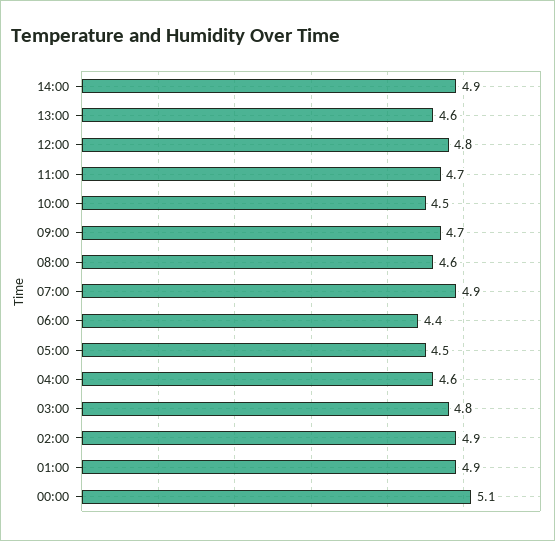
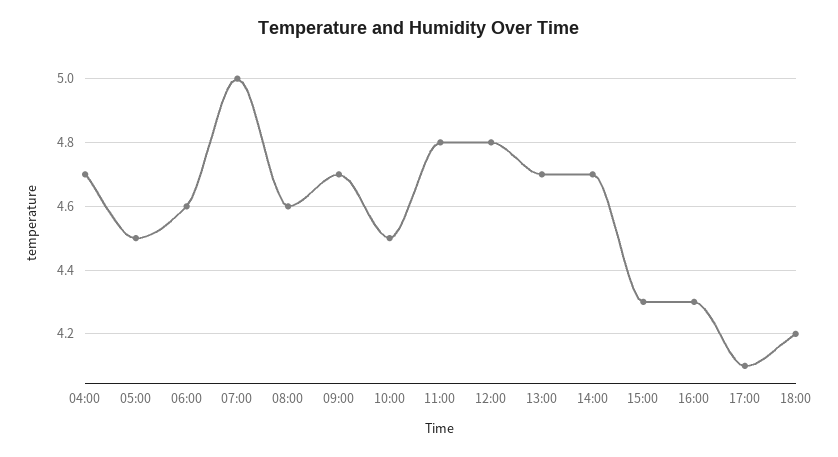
14:00: 4.9 -> 4.7
13:00: 4.6 -> 4.7
11:00: 4.7 -> 4.8
07:00: 4.9 -> 5
06:00: 4.4 -> 4.6
04:00: 4.6 -> 4.7
03:00: 4.8 -> none
02:00: 4.9 -> none
01:00: 4.9 -> none
00:00: 5.1 -> none
15:00: none -> 4.3
16:00: none -> 4.3
17:00: none -> 4.1
18:00: none -> 4.2

